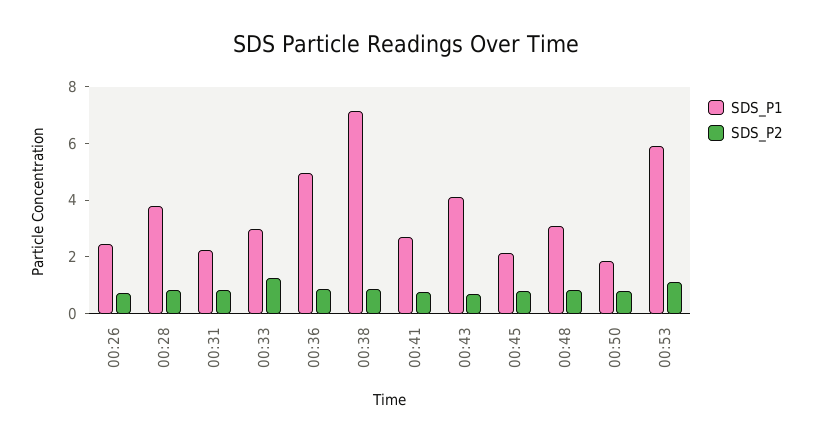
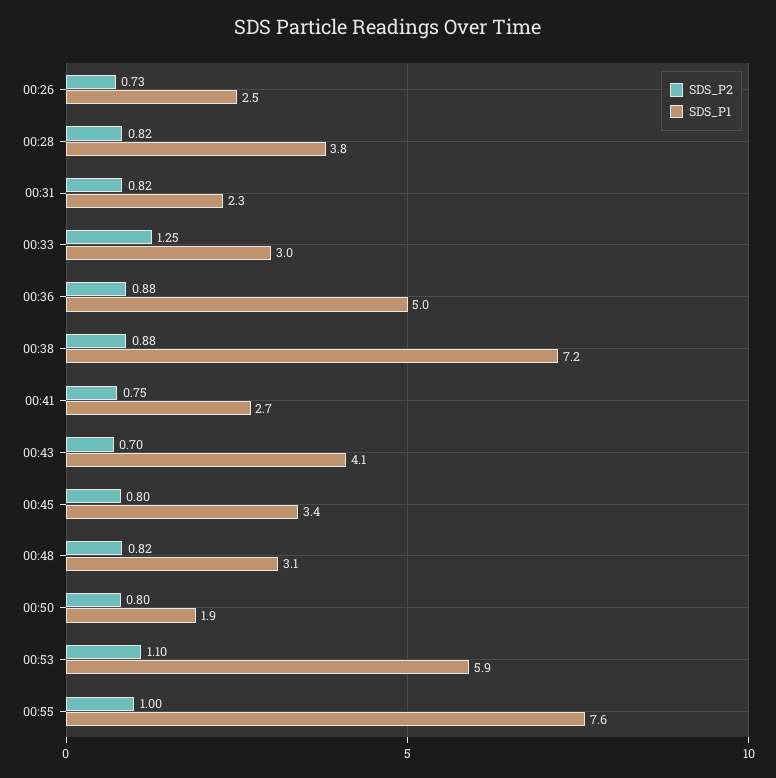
SDS_P1, 00:45: 2 -> 3.4
SDS_P2, 00:55: none -> 1
SDS_P1, 00:55: none -> 7.6

